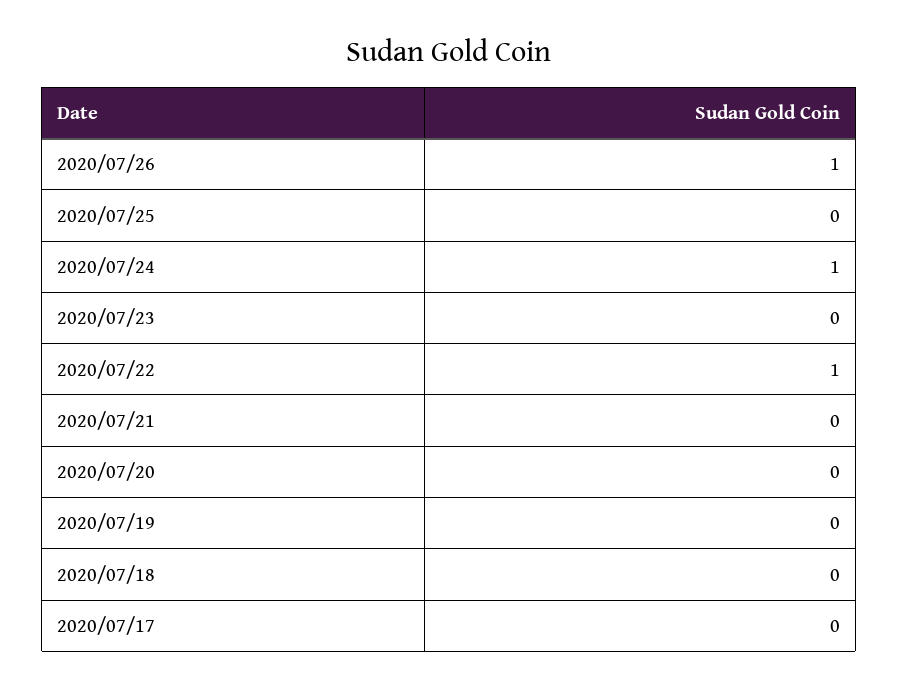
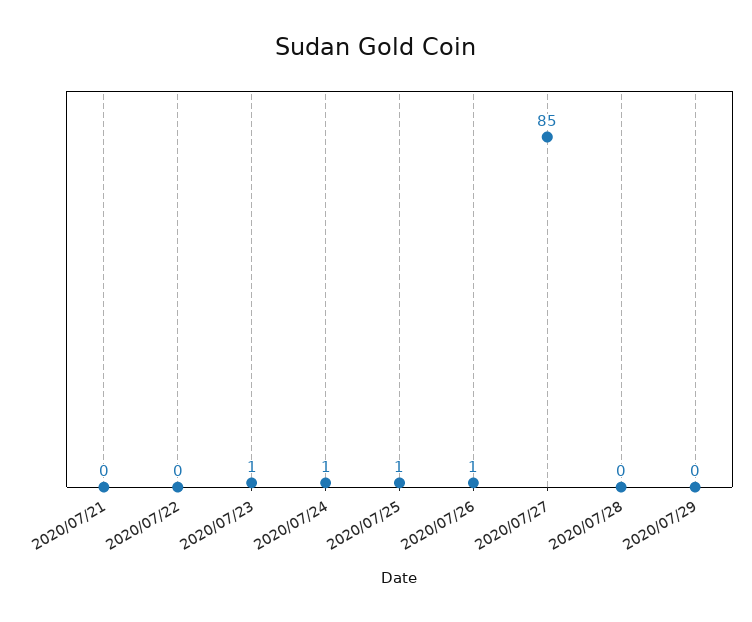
2020/07/25: 0 -> 1
2020/07/23: 0 -> 1
2020/07/22: 1 -> 0
2020/07/20: 0 -> none
2020/07/19: 0 -> none
2020/07/18: 0 -> none
2020/07/17: 0 -> none
2020/07/27: none -> 85
2020/07/28: none -> 0
2020/07/29: none -> 0

